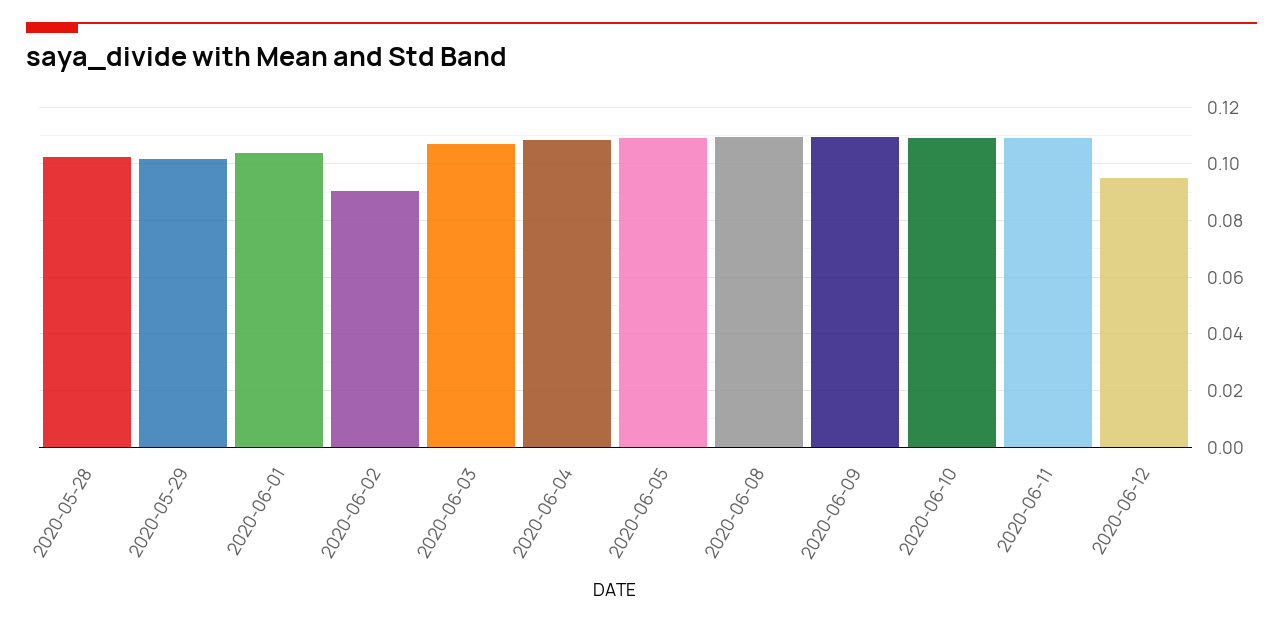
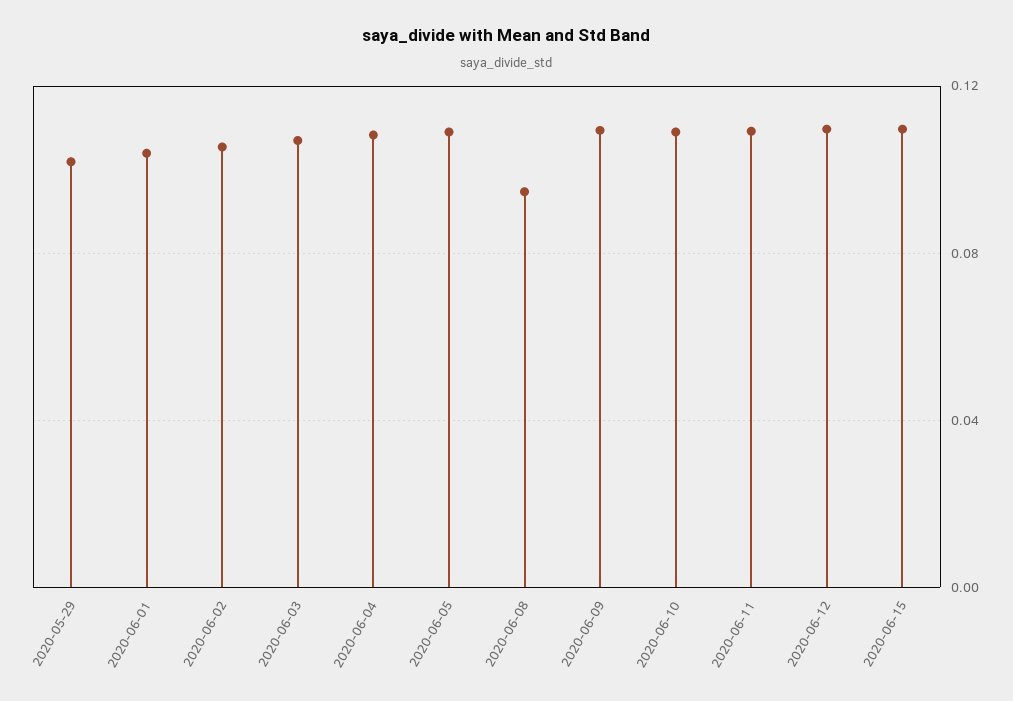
2020-05-28: 0.1025 -> none
2020-06-02: 0.09 -> 0.105
2020-06-08: 0.11 -> 0.095
2020-06-12: 0.095 -> 0.11
2020-06-15: none -> 0.11

